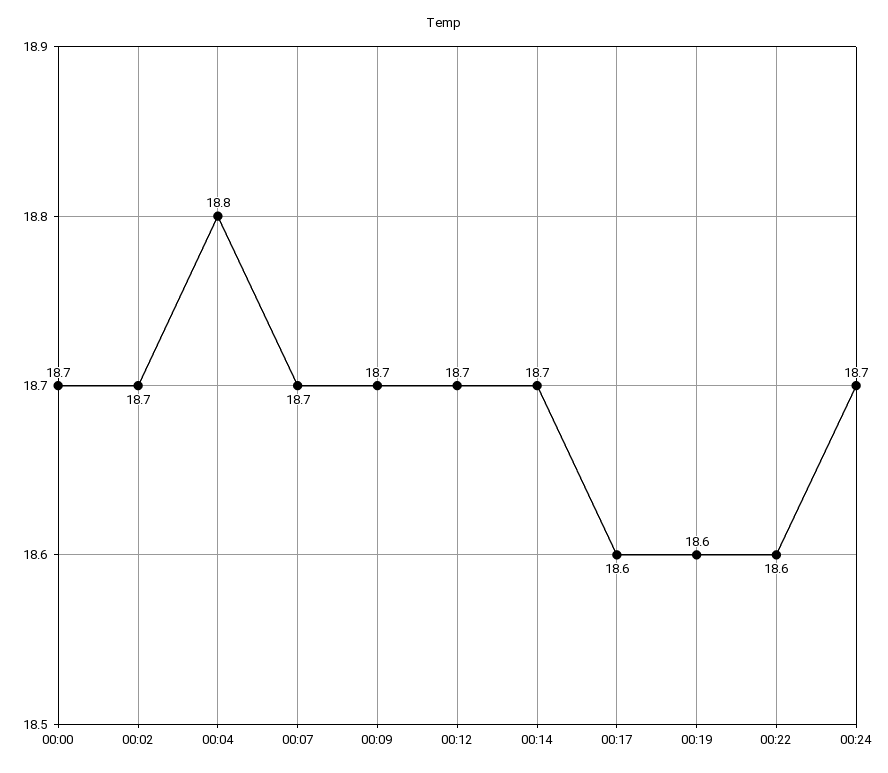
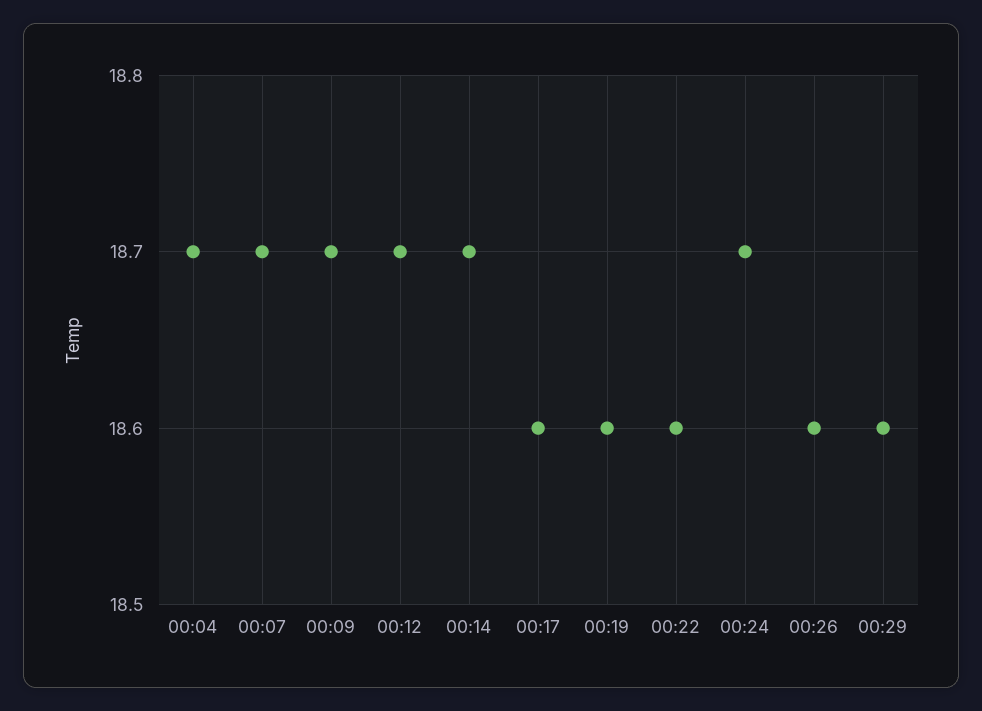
00:00: 18.7 -> none
00:02: 18.7 -> none
00:04: 18.8 -> 18.7
00:26: none -> 18.6
00:29: none -> 18.6

